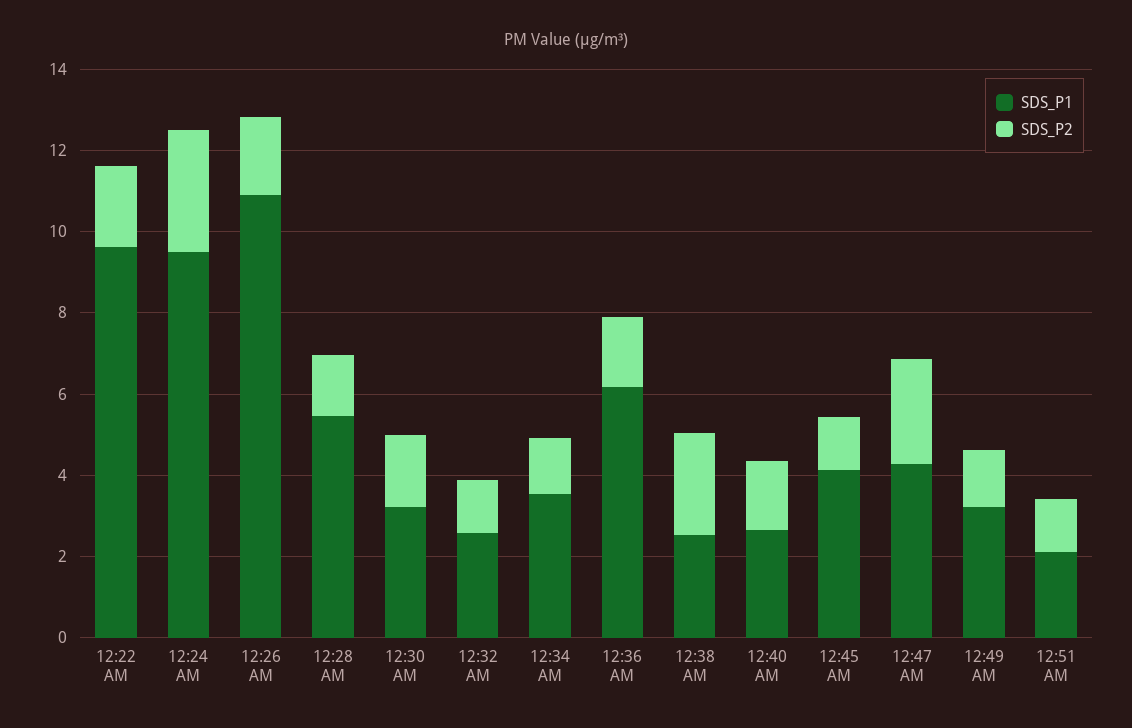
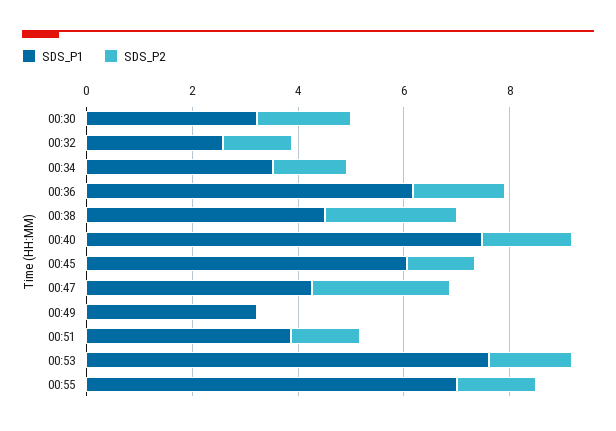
SDS_P1, 12:22 AM: 9.5 -> none
SDS_P2, 12:22 AM: 2 -> none
SDS_P1, 12:24 AM: 9.5 -> none
SDS_P2, 12:24 AM: 3 -> none
SDS_P1, 12:26 AM: 11 -> none
SDS_P2, 12:26 AM: 2 -> none
SDS_P1, 12:28 AM: 5.5 -> none
SDS_P2, 12:28 AM: 1.5 -> none
SDS_P1, 12:38 AM: 2.5 -> 4.5
SDS_P1, 12:40 AM: 2.5 -> 7.5
SDS_P1, 12:45 AM: 4 -> 6
SDS_P2, 12:49 AM: 1.5 -> 0
SDS_P1, 12:51 AM: 2 -> 4
SDS_P1, 00:53: none -> 7.5
SDS_P2, 00:53: none -> 1.5
SDS_P1, 00:55: none -> 7
SDS_P2, 00:55: none -> 1.5

